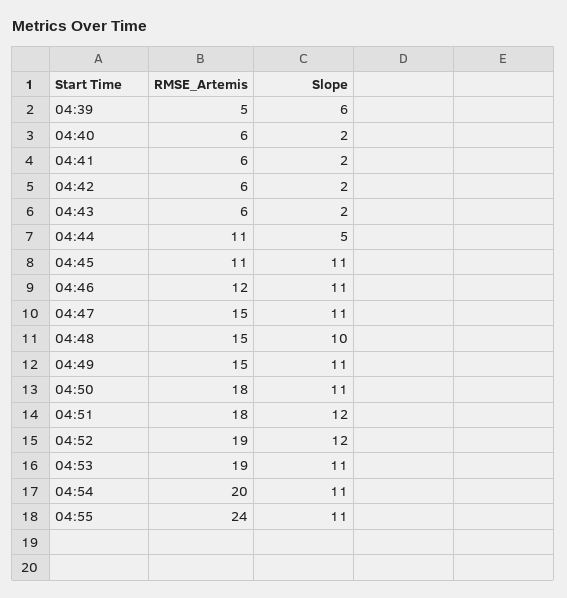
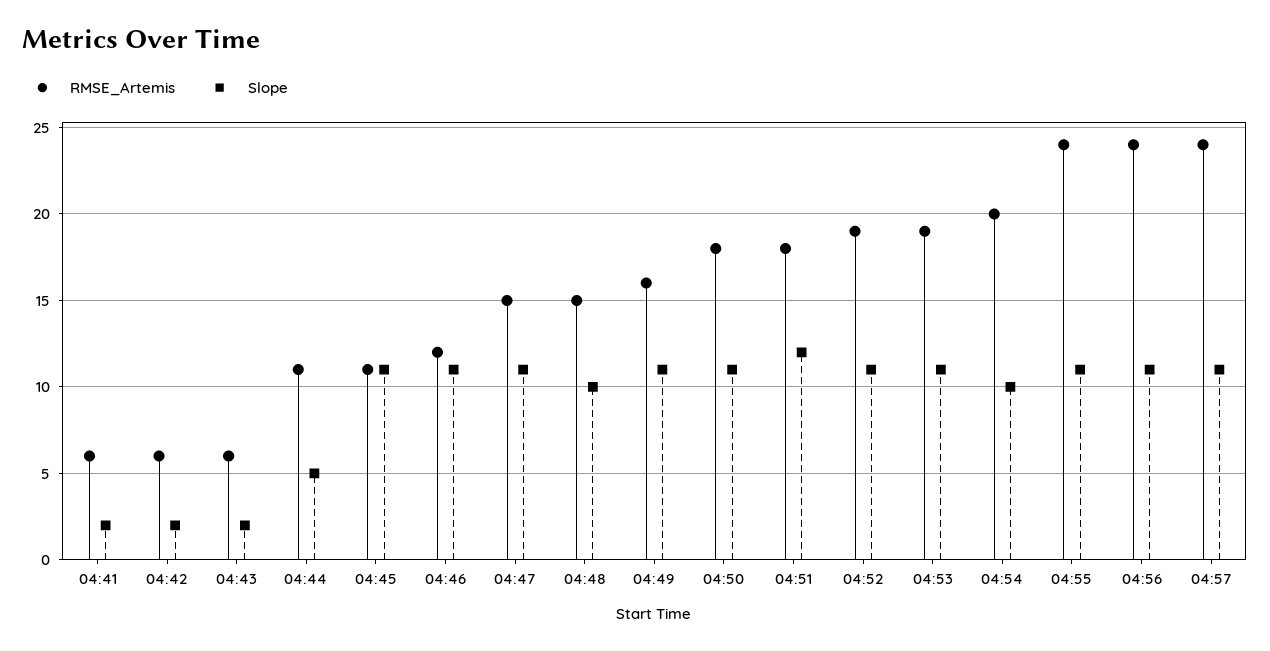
RMSE_Artemis, 04:39: 5 -> none
Slope, 04:39: 6 -> none
RMSE_Artemis, 04:40: 6 -> none
Slope, 04:40: 2 -> none
RMSE_Artemis, 04:49: 15 -> 16
Slope, 04:52: 12 -> 11
Slope, 04:54: 11 -> 10
RMSE_Artemis, 04:56: none -> 24
Slope, 04:56: none -> 11
RMSE_Artemis, 04:57: none -> 24
Slope, 04:57: none -> 11

